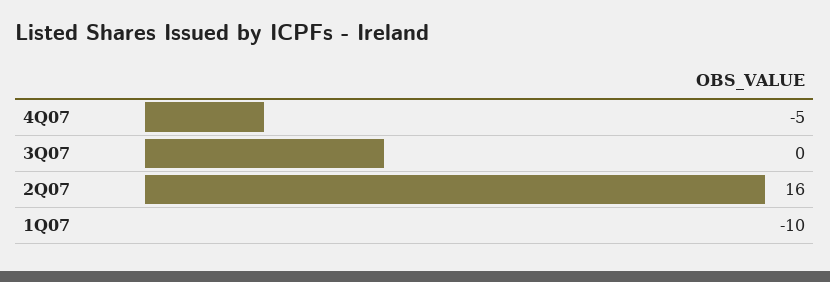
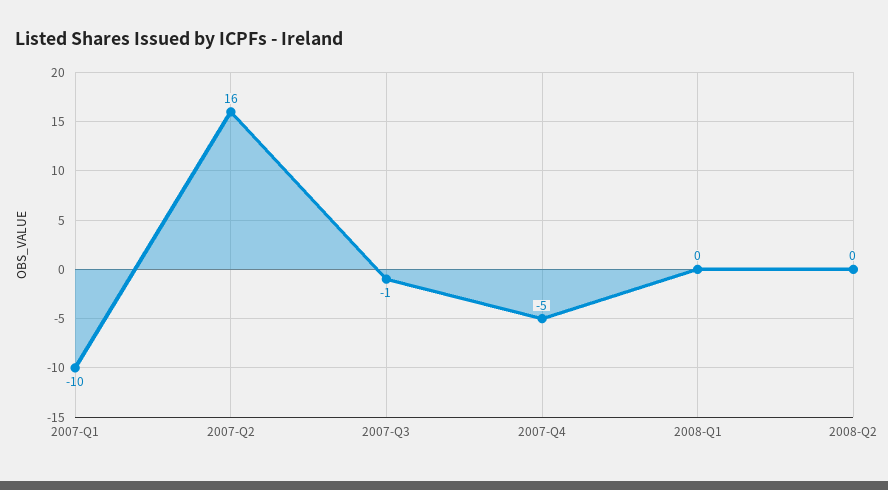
3Q07: 0 -> -1
2008-Q1: none -> 0
2008-Q2: none -> 0

